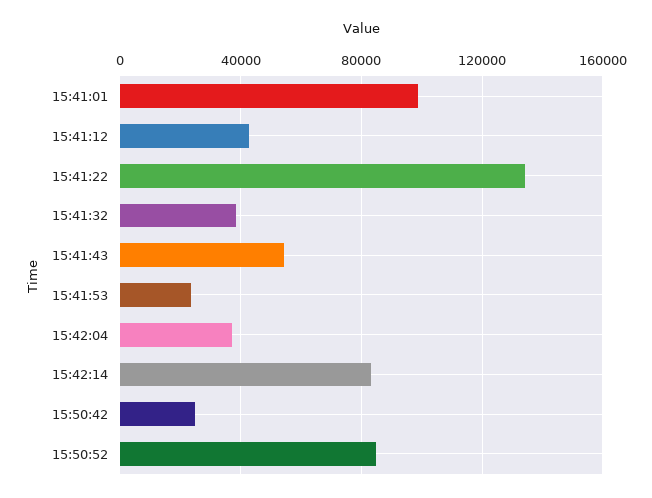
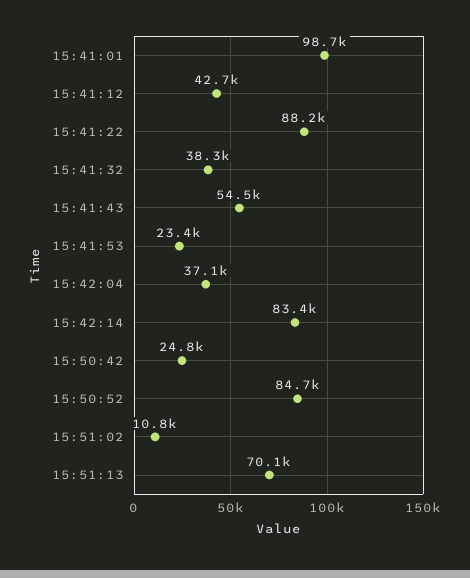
15:41:22: 135000 -> 88200
15:51:02: none -> 10800
15:51:13: none -> 70100

